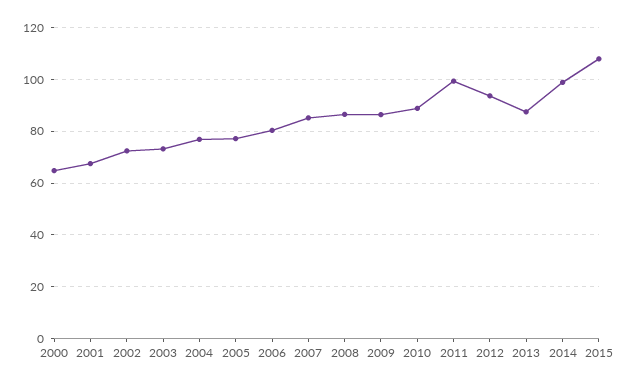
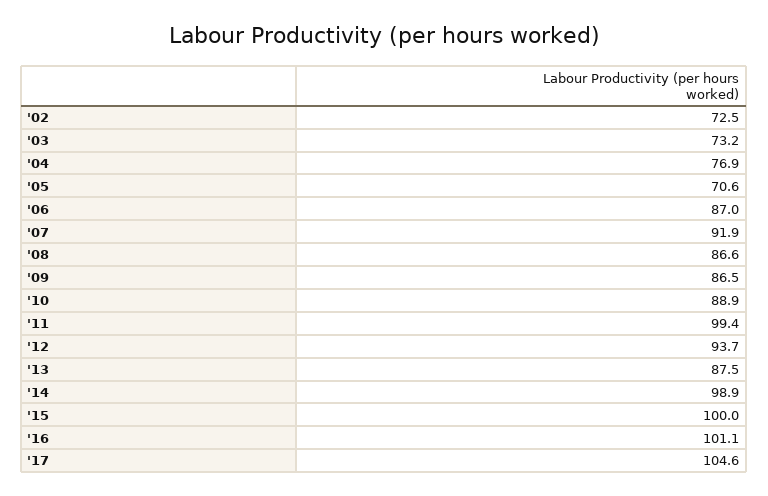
2000: 65 -> none
2001: 67.5 -> none
2005: 77.5 -> 70.6
2006: 80 -> 87
2007: 85 -> 91.9
2015: 107.5 -> 100
'16: none -> 101.1
'17: none -> 104.6

